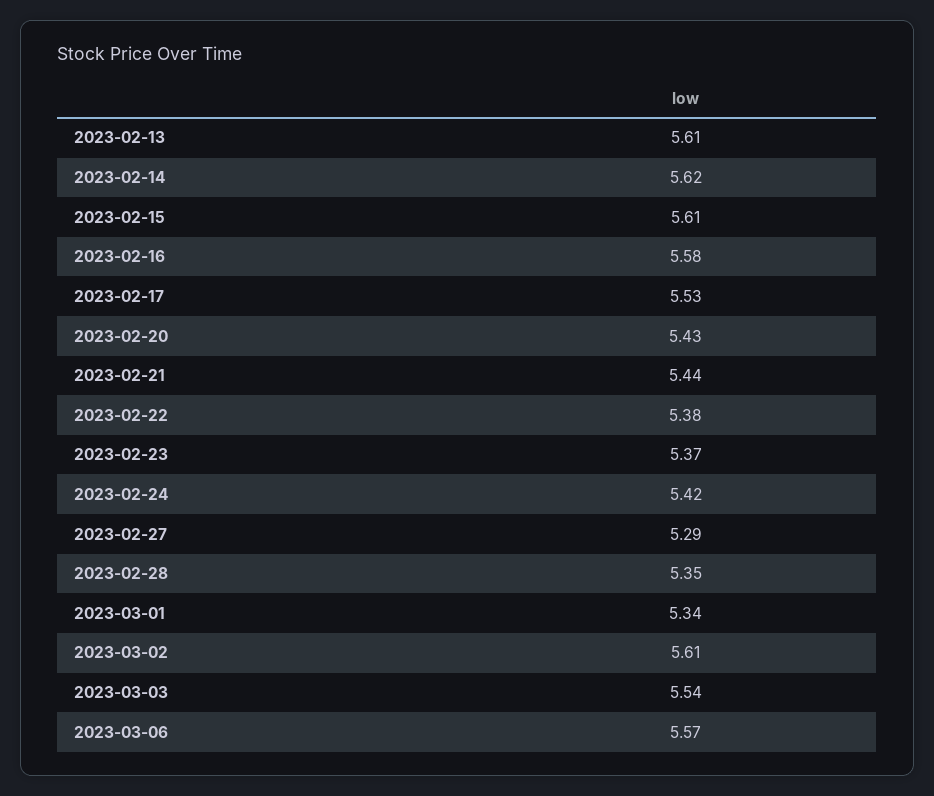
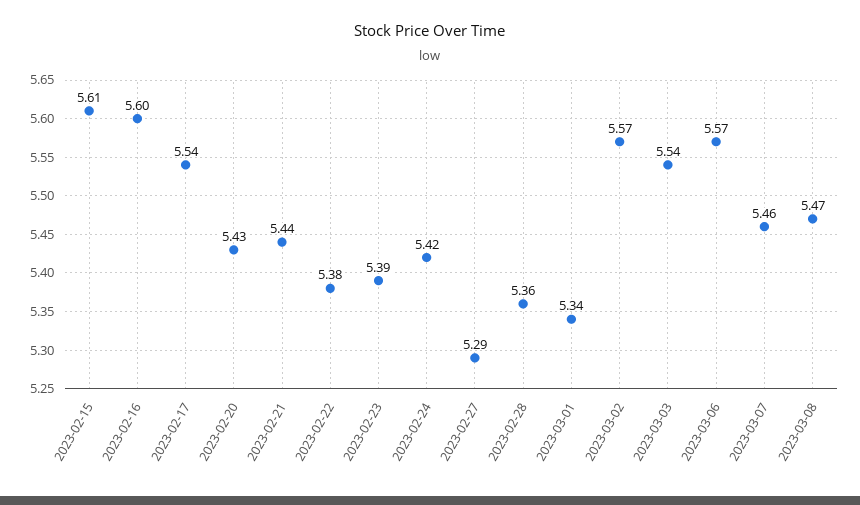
2023-02-13: 5.61 -> none
2023-02-14: 5.62 -> none
2023-02-16: 5.58 -> 5.6
2023-02-17: 5.53 -> 5.54
2023-02-23: 5.37 -> 5.39
2023-02-28: 5.35 -> 5.36
2023-03-02: 5.61 -> 5.57
2023-03-07: none -> 5.46
2023-03-08: none -> 5.47

